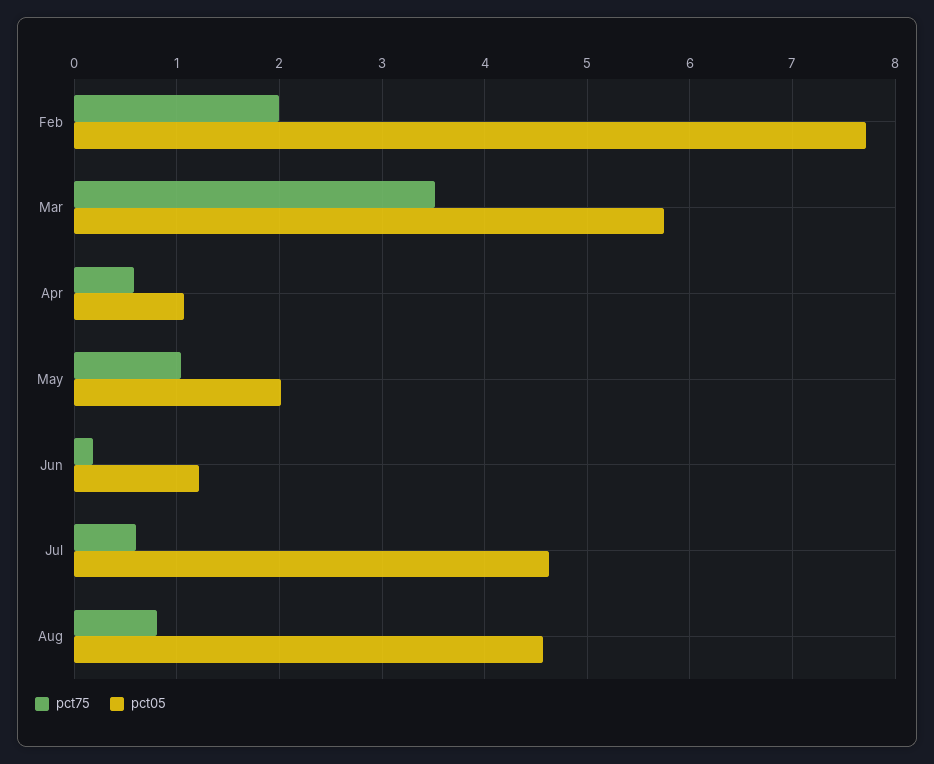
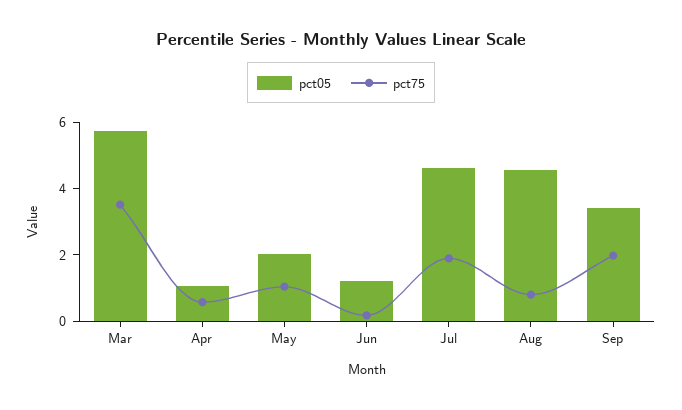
pct75, Feb: 2 -> none
pct05, Feb: 7.7 -> none
pct75, Jul: 0.6 -> 2
pct05, Sep: none -> 3.5
pct75, Sep: none -> 2

